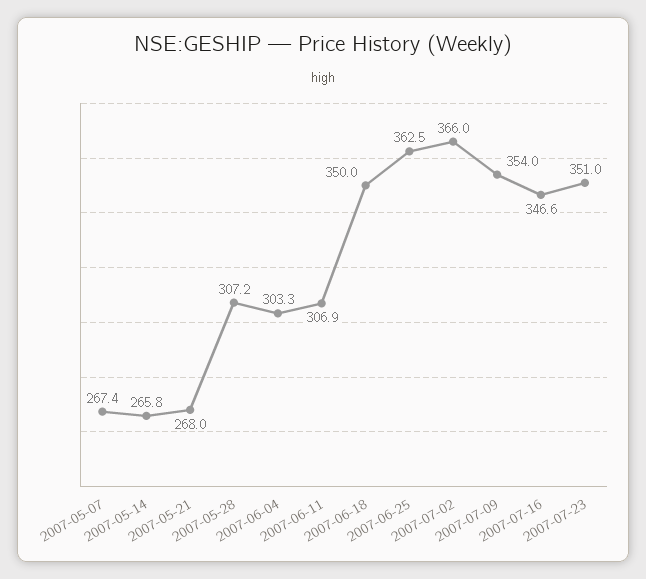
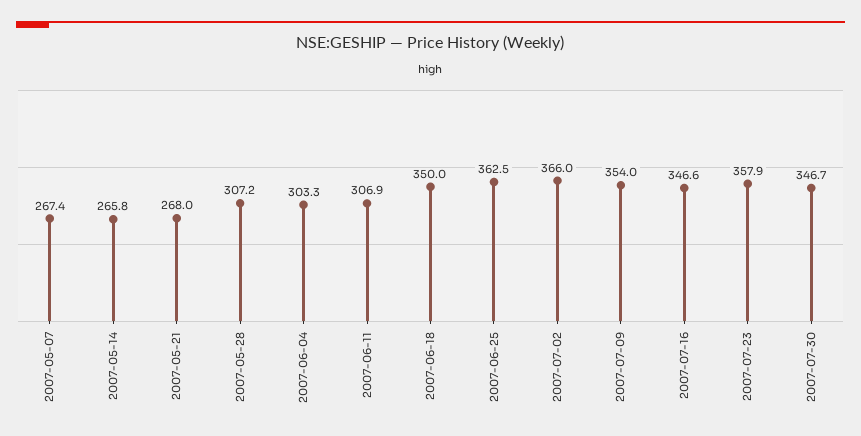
2007-07-23: 351 -> 357.9
2007-07-30: none -> 346.7

